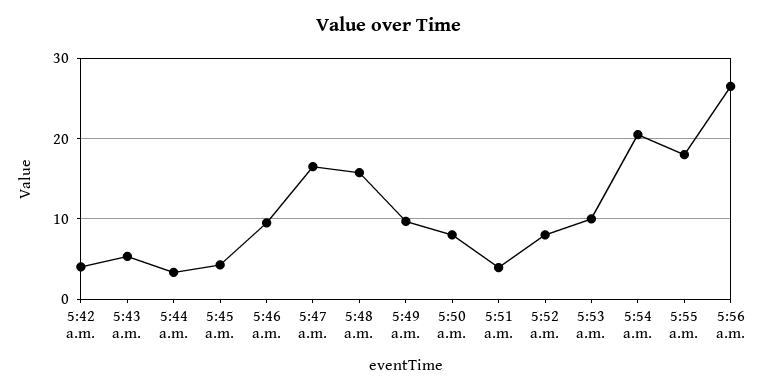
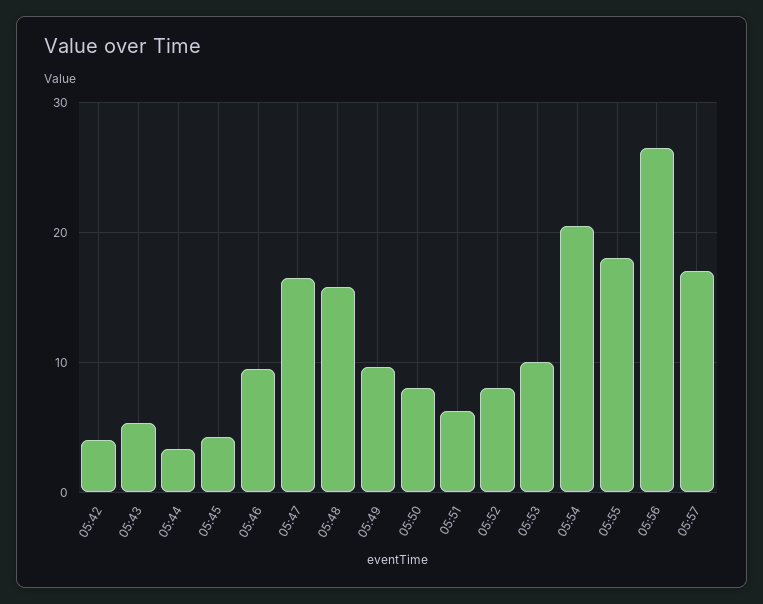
5:51 a.m.: 4 -> 6
05:57: none -> 17

